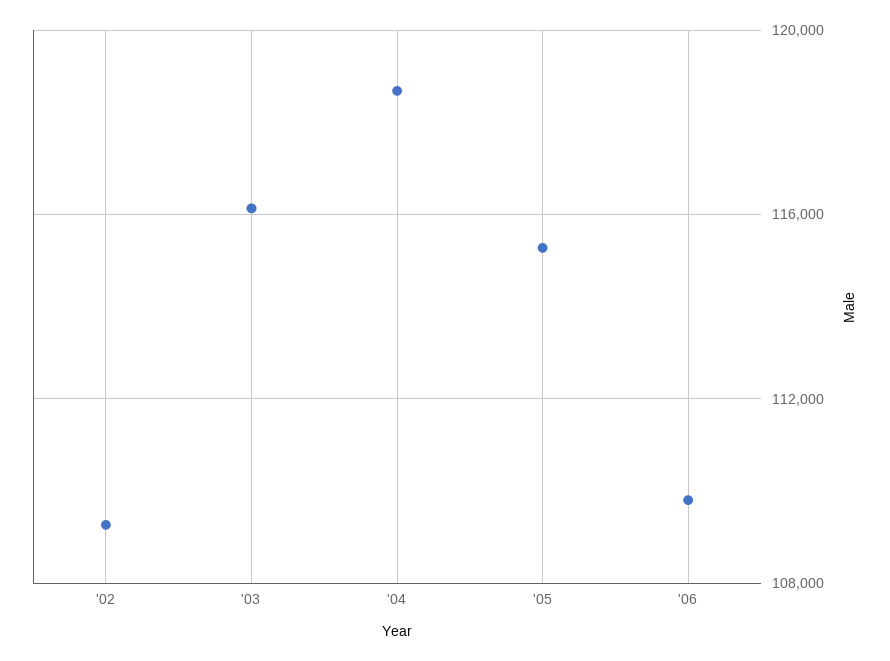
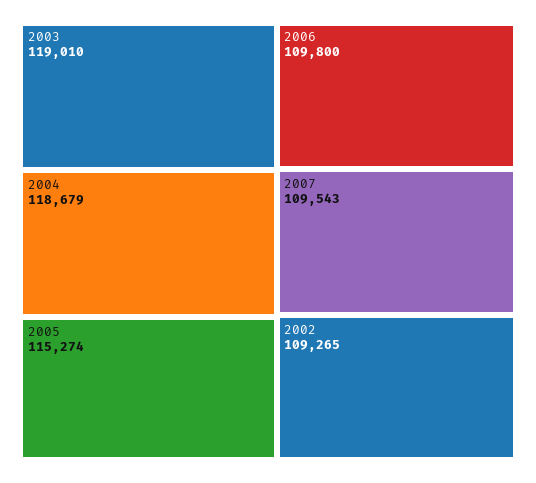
'03: 116000 -> 119010
2007: none -> 109543

